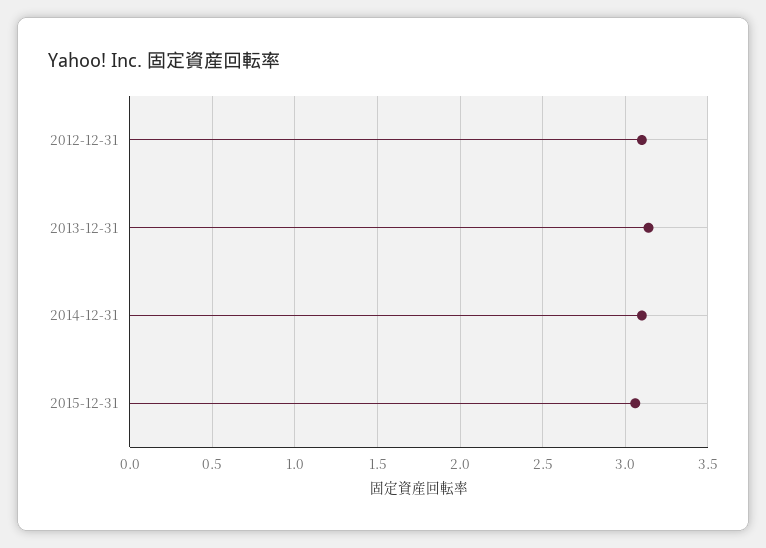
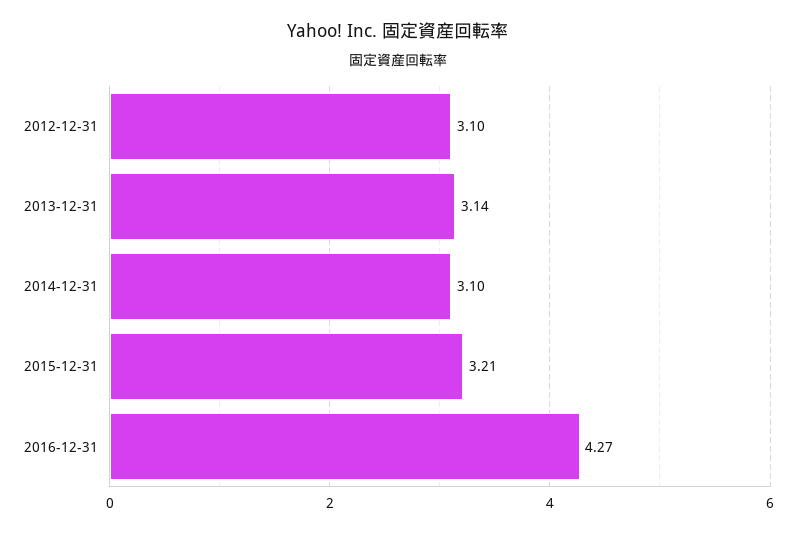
2015-12-31: 3.05 -> 3.21
2016-12-31: none -> 4.27

